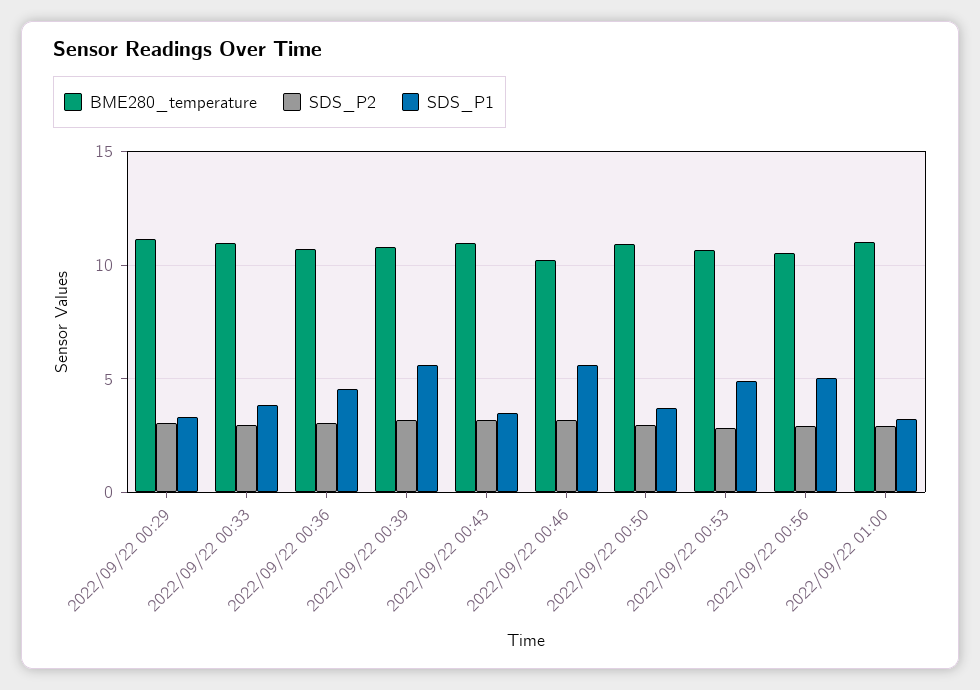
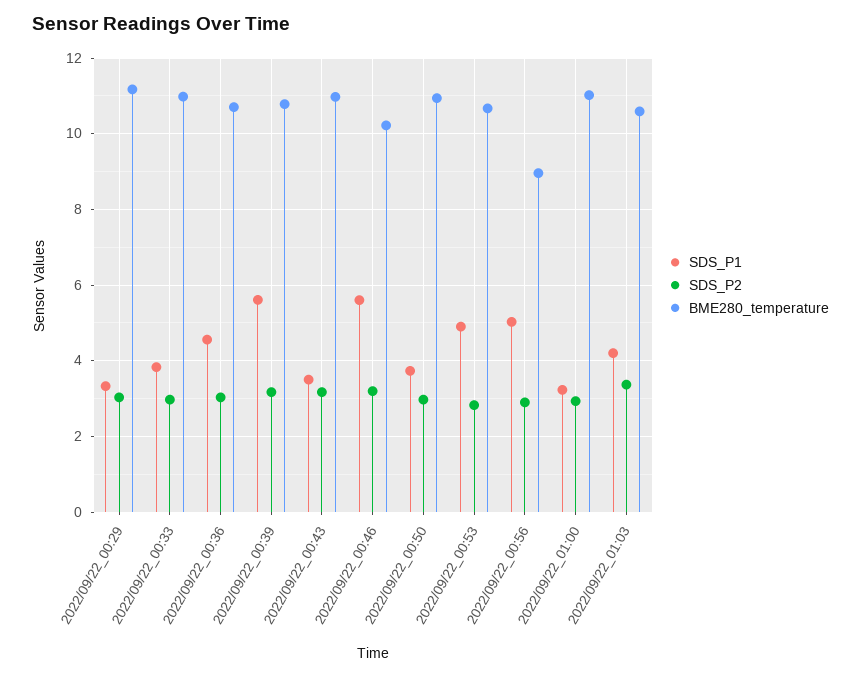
BME280_temperature, 2022/09/22 00:56: 10.5 -> 9
SDS_P1, 2022/09/22_01:03: none -> 4.2
SDS_P2, 2022/09/22_01:03: none -> 3.4
BME280_temperature, 2022/09/22_01:03: none -> 10.6

